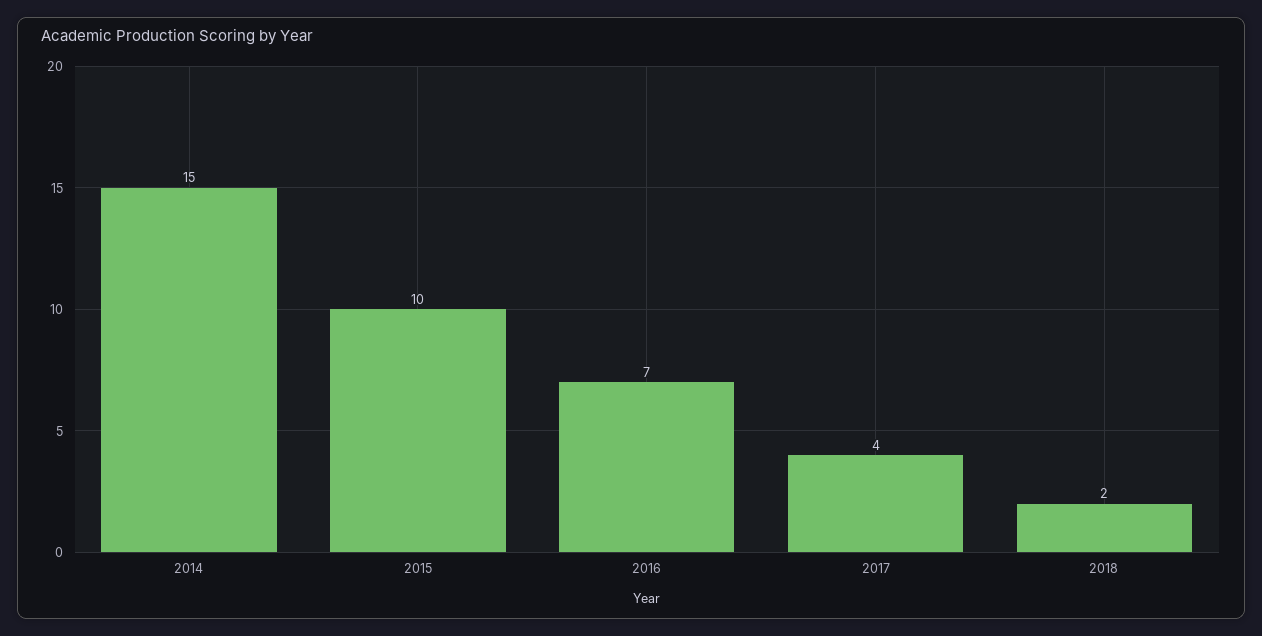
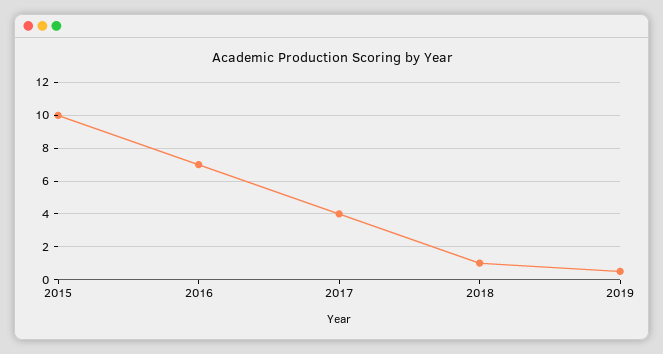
2014: 15 -> none
2018: 2 -> 1
2019: none -> 0.5

